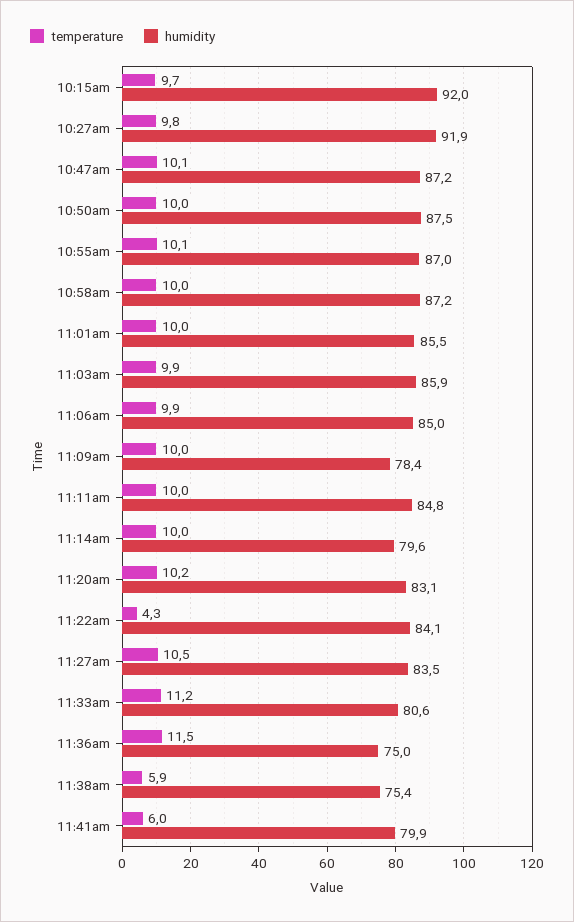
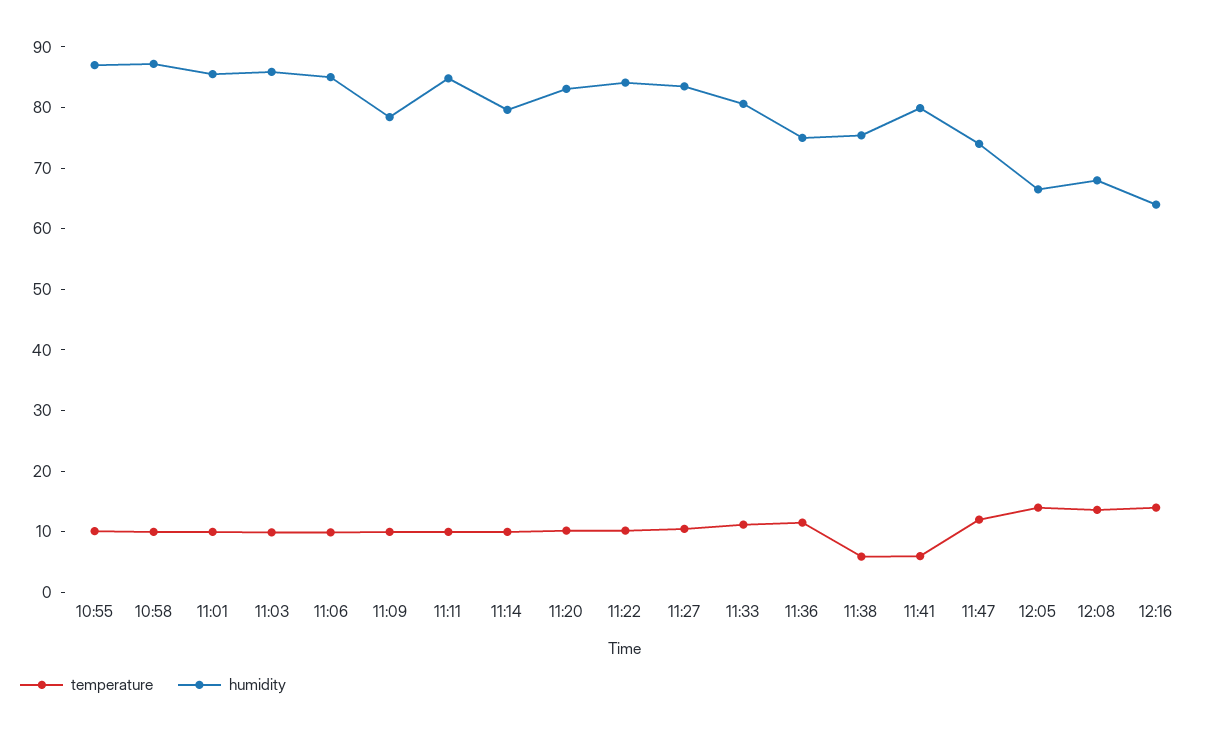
temperature, 10:15am: 9.7 -> none
humidity, 10:15am: 92 -> none
temperature, 10:27am: 9.8 -> none
humidity, 10:27am: 91.9 -> none
temperature, 10:47am: 10.1 -> none
humidity, 10:47am: 87.2 -> none
temperature, 10:50am: 10 -> none
humidity, 10:50am: 87.5 -> none
temperature, 11:22am: 4.3 -> 10
temperature, 11:47: none -> 12
humidity, 11:47: none -> 74
temperature, 12:05: none -> 14
humidity, 12:05: none -> 66
temperature, 12:08: none -> 14
humidity, 12:08: none -> 68
temperature, 12:16: none -> 14
humidity, 12:16: none -> 64

